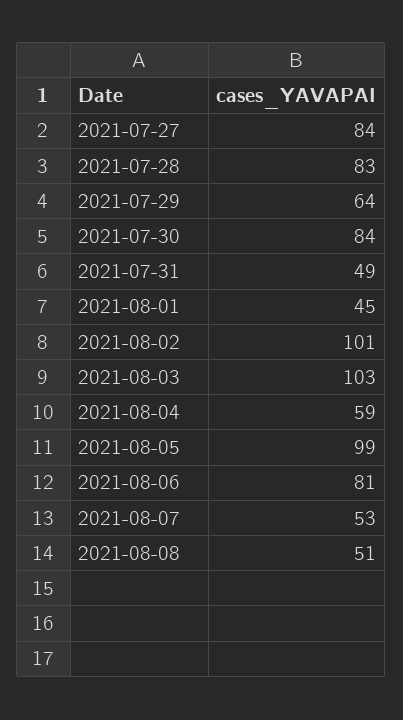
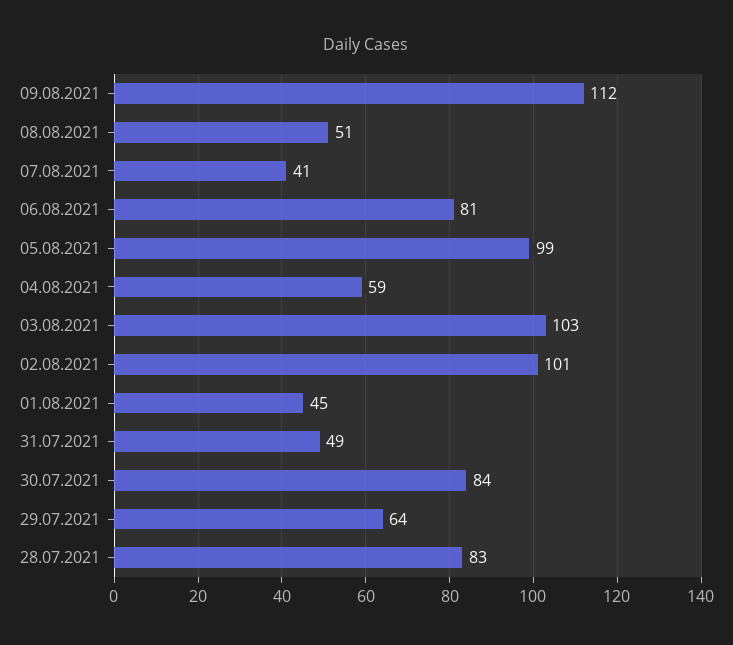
2021-07-27: 84 -> none
2021-08-07: 53 -> 41
09.08.2021: none -> 112

